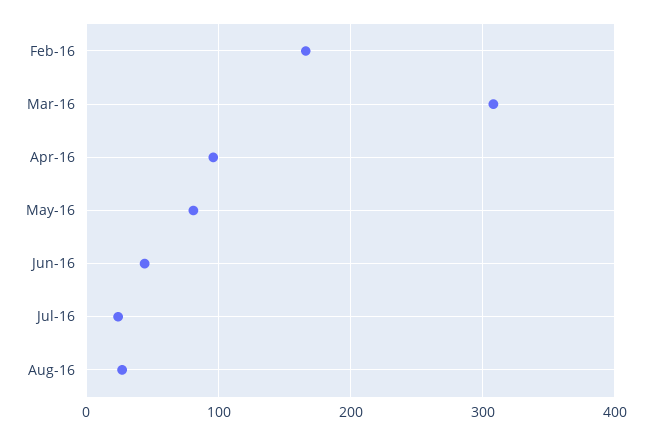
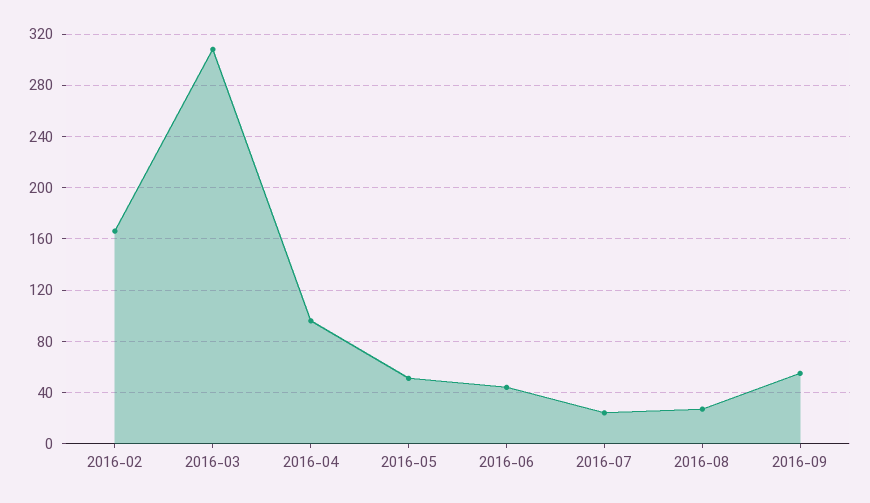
May-16: 80 -> 50
2016-09: none -> 55

